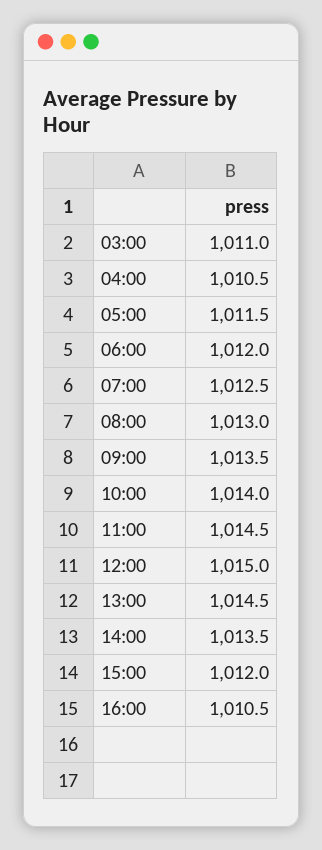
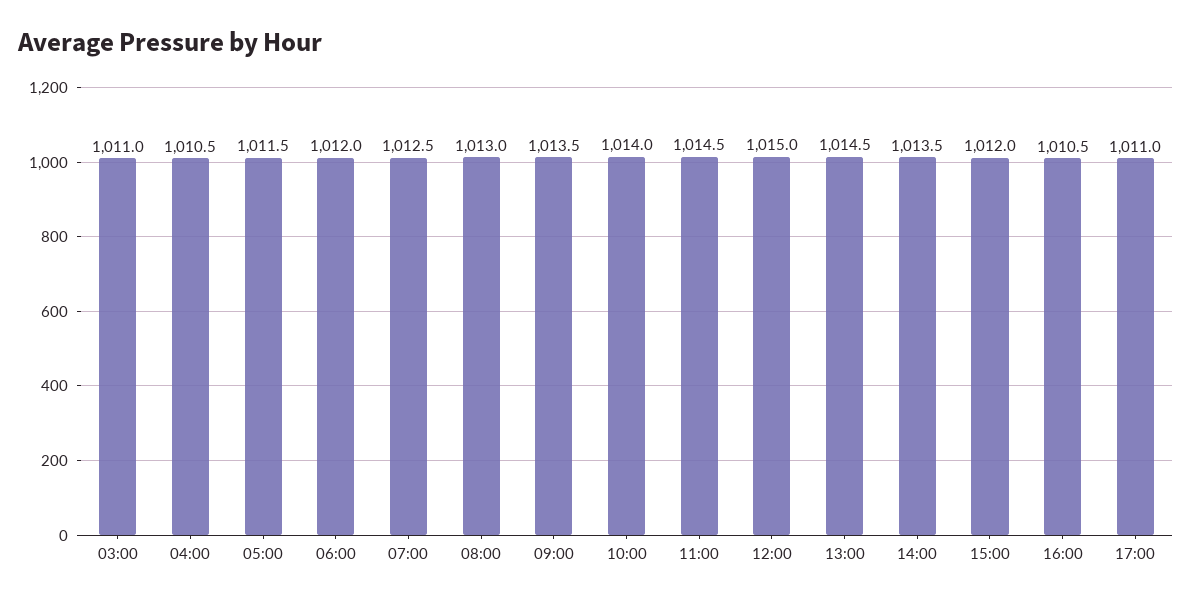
17:00: none -> 1011

